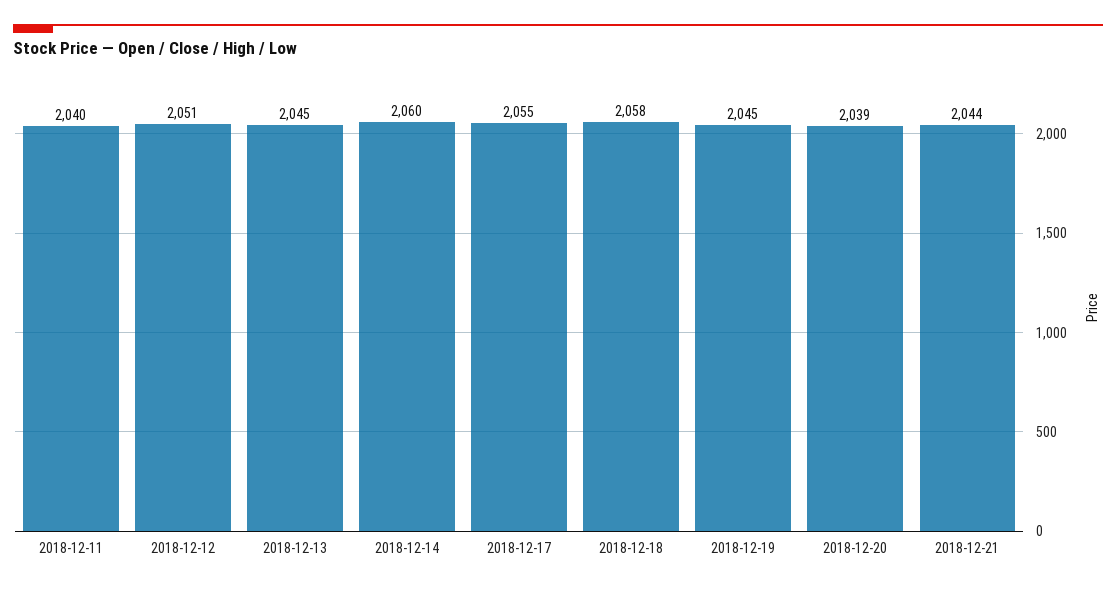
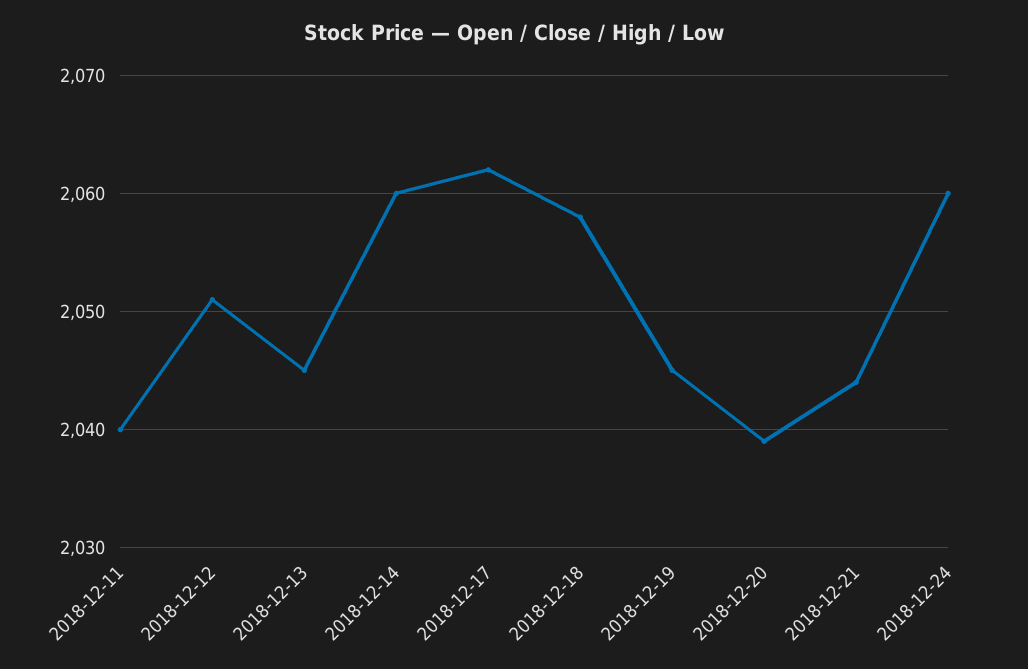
2018-12-17: 2055 -> 2062
2018-12-24: none -> 2060

